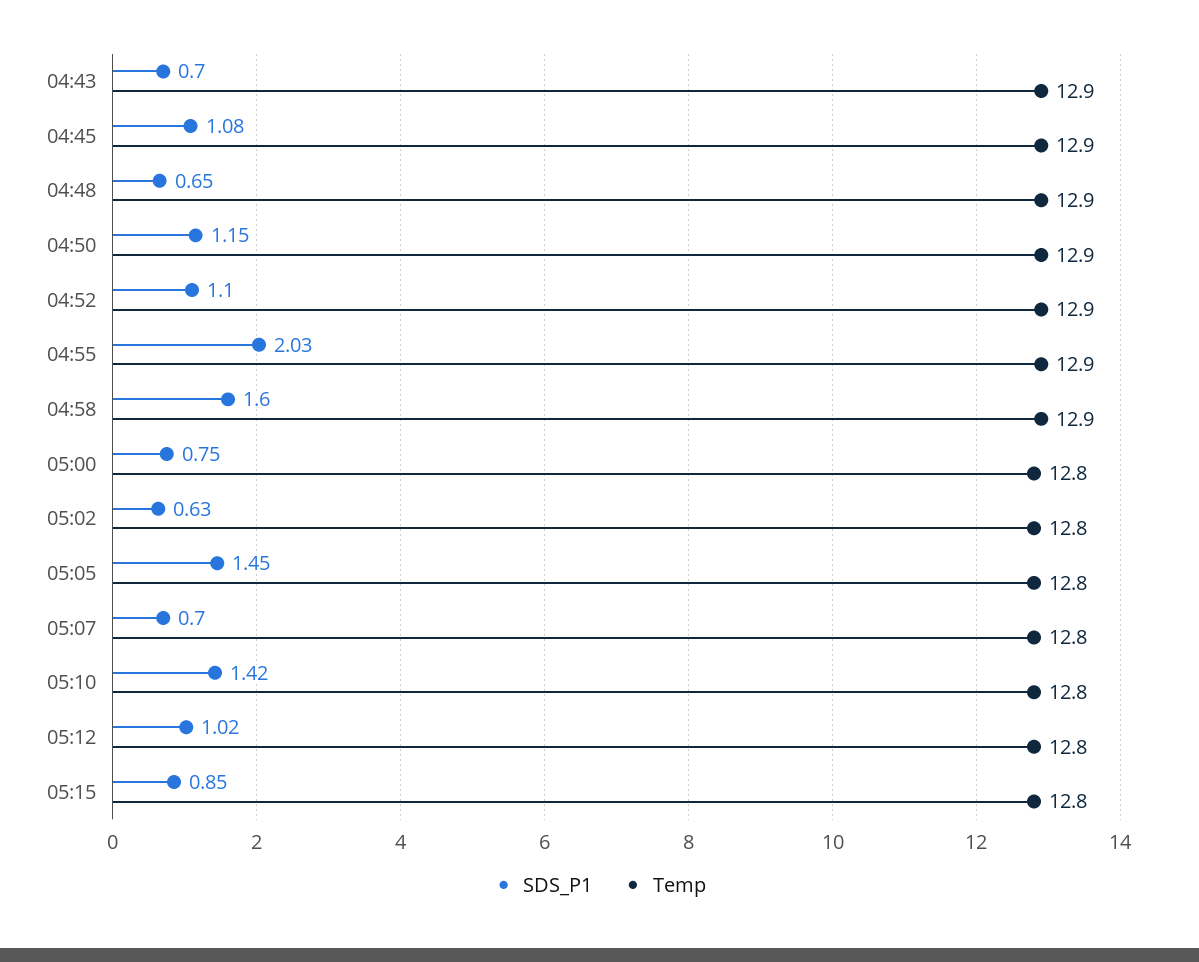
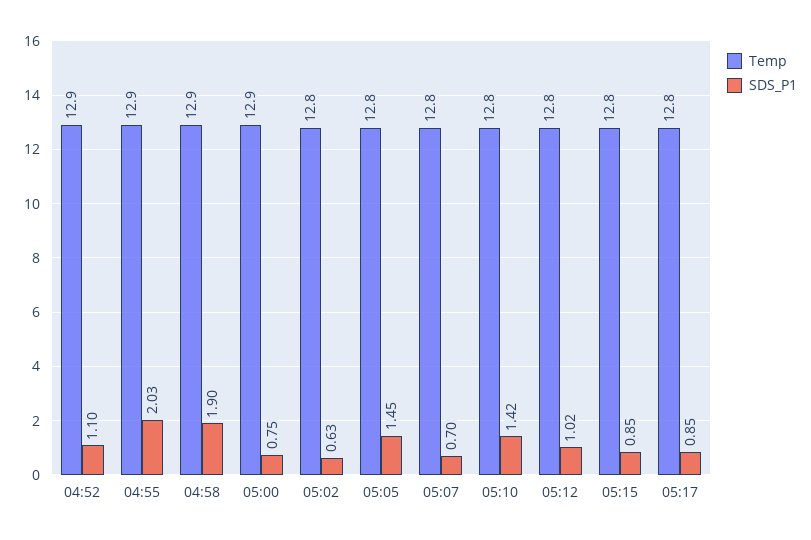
SDS_P1, 04:43: 0.7 -> none
Temp, 04:43: 12.9 -> none
SDS_P1, 04:45: 1.08 -> none
Temp, 04:45: 12.9 -> none
SDS_P1, 04:48: 0.65 -> none
Temp, 04:48: 12.9 -> none
SDS_P1, 04:50: 1.15 -> none
Temp, 04:50: 12.9 -> none
SDS_P1, 04:58: 1.6 -> 1.9
Temp, 05:00: 12.8 -> 12.9
Temp, 05:17: none -> 12.8
SDS_P1, 05:17: none -> 0.85

